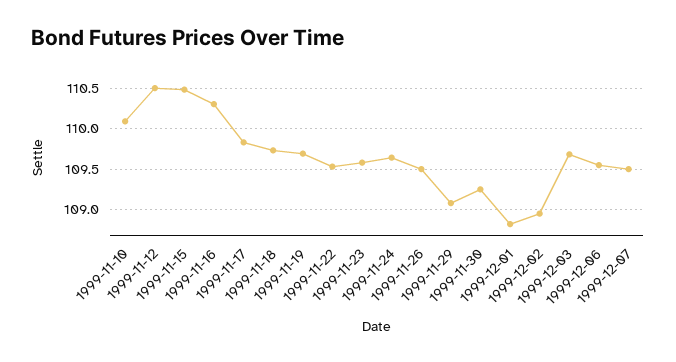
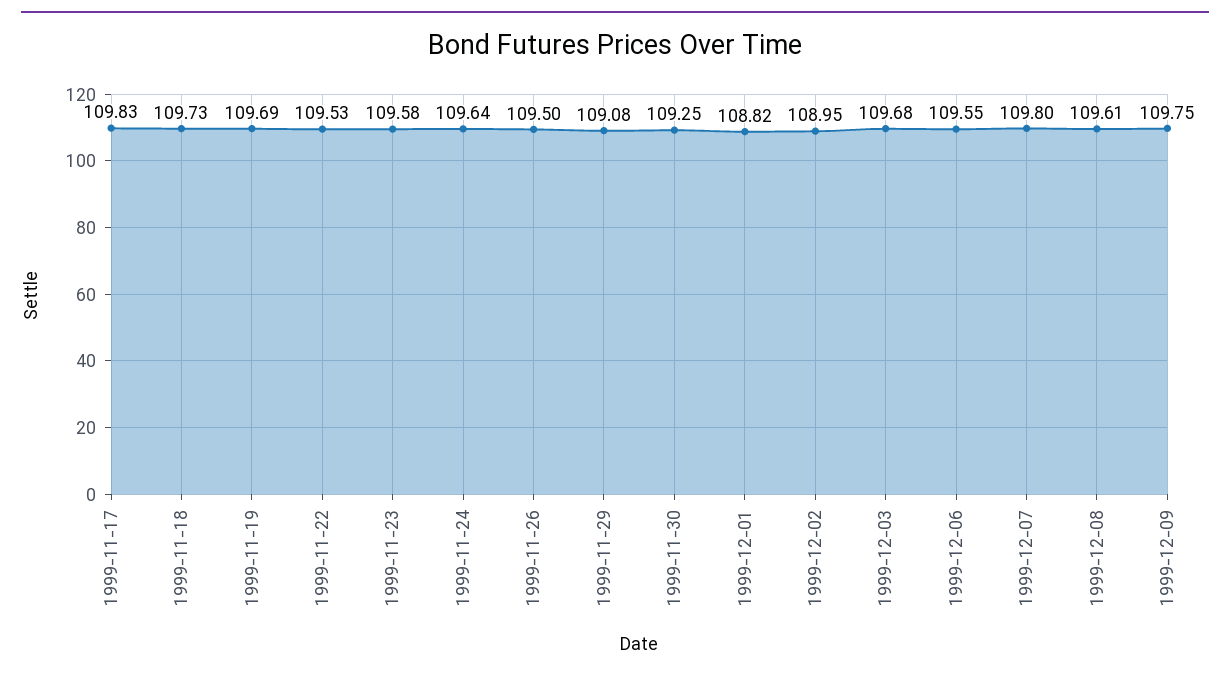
1999-11-10: 110.1 -> none
1999-11-12: 110.5 -> none
1999-11-15: 110.5 -> none
1999-11-16: 110.3 -> none
1999-12-07: 109.5 -> 109.8
1999-12-08: none -> 109.61
1999-12-09: none -> 109.75

